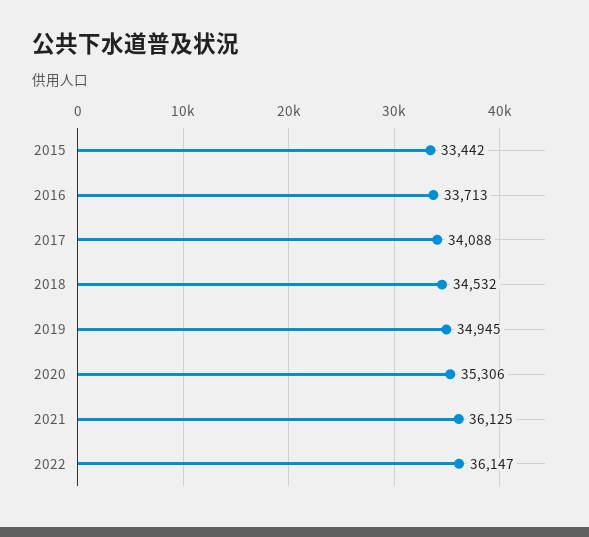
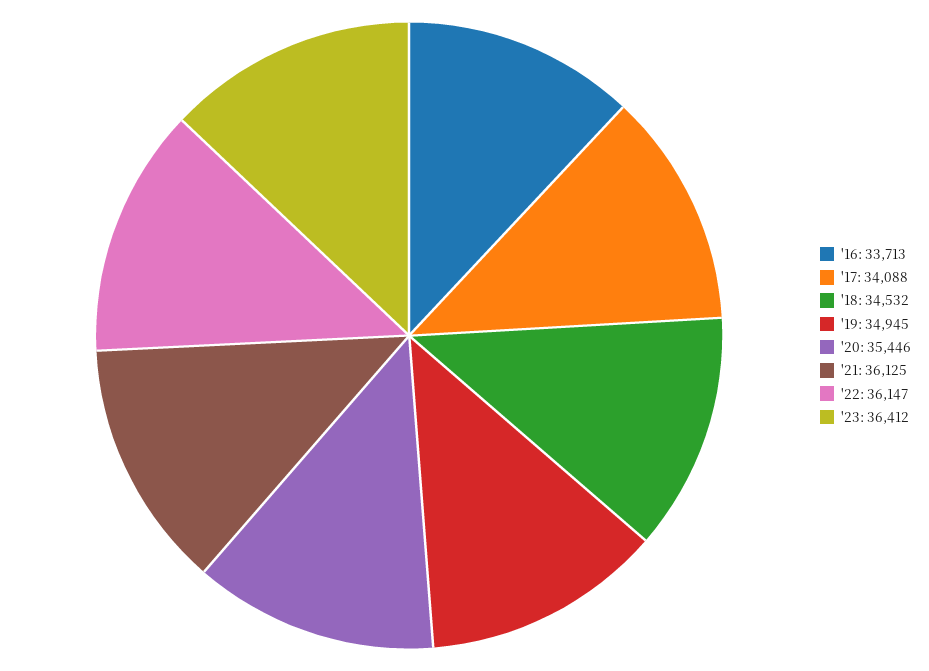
2015: 33442 -> none
2020: 35306 -> 35446
'23: none -> 36412

